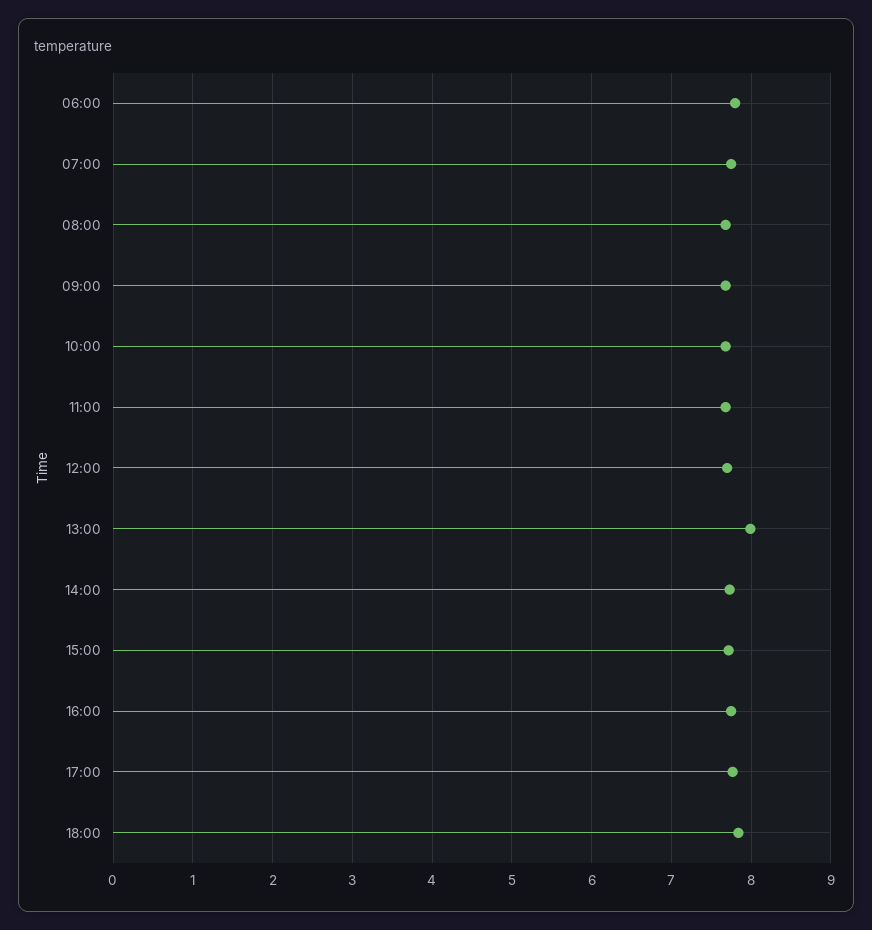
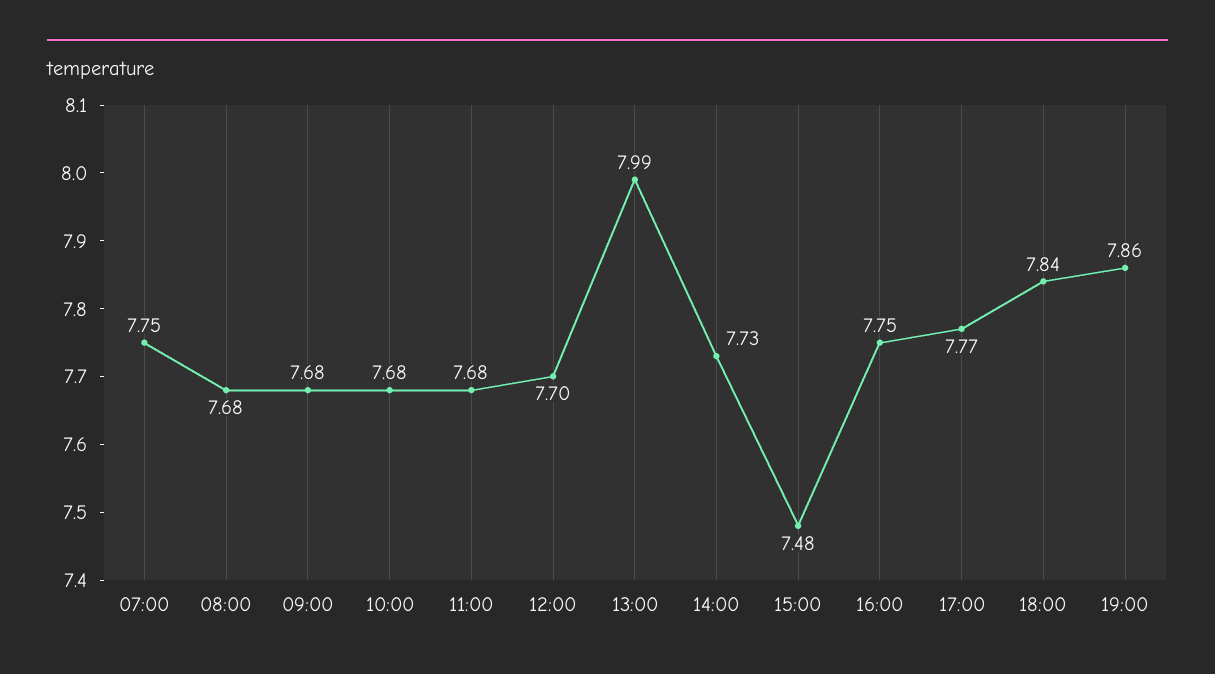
06:00: 7.8 -> none
15:00: 7.7 -> 7.48
19:00: none -> 7.86

